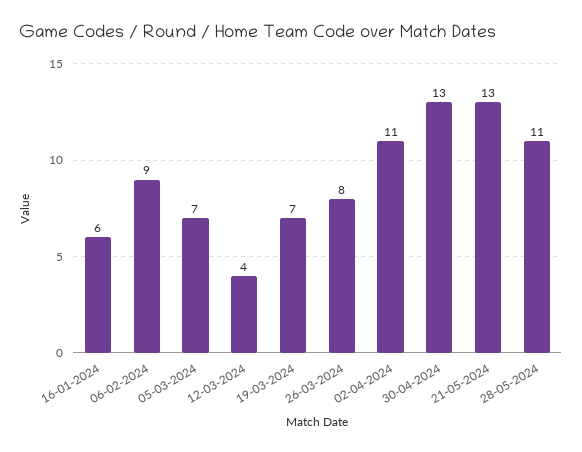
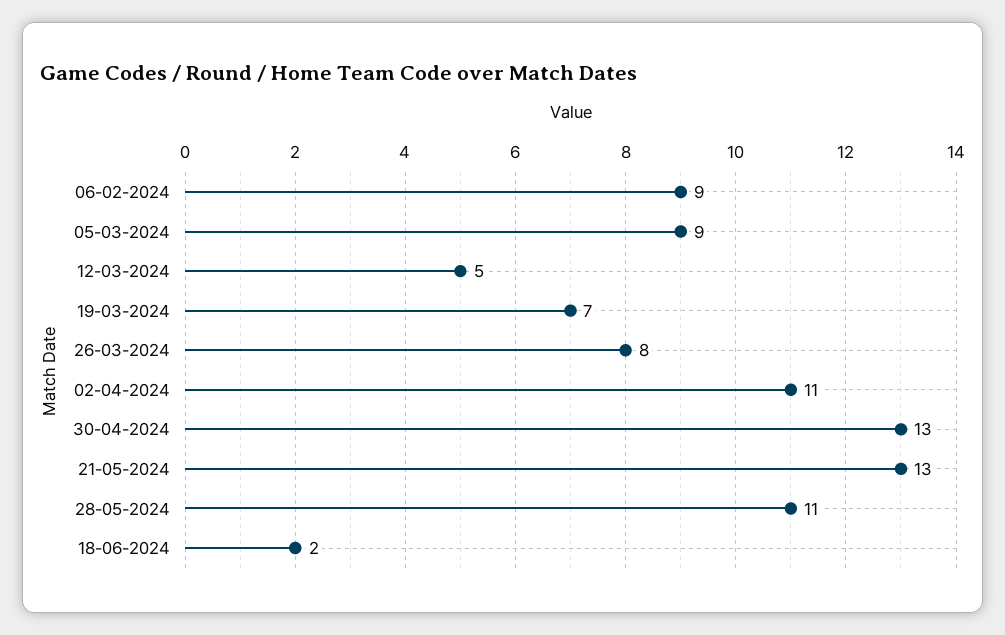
16-01-2024: 6 -> none
05-03-2024: 7 -> 9
12-03-2024: 4 -> 5
18-06-2024: none -> 2

